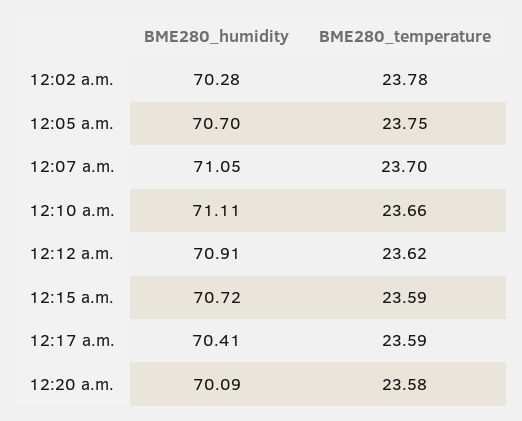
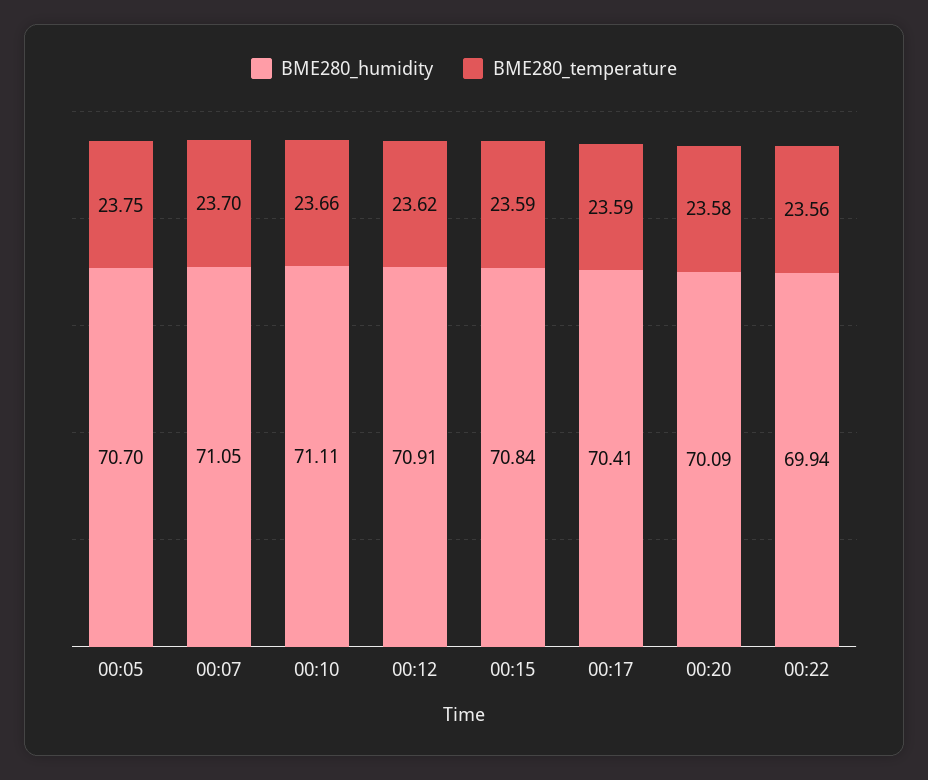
BME280_humidity, 12:02 a.m.: 70.28 -> none
BME280_temperature, 12:02 a.m.: 23.78 -> none
BME280_humidity, 12:15 a.m.: 70.72 -> 70.84
BME280_humidity, 00:22: none -> 69.94
BME280_temperature, 00:22: none -> 23.56

